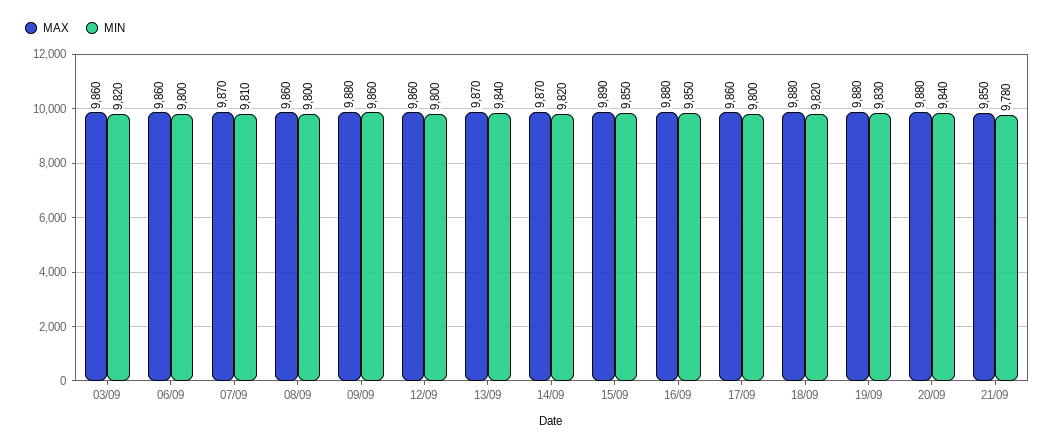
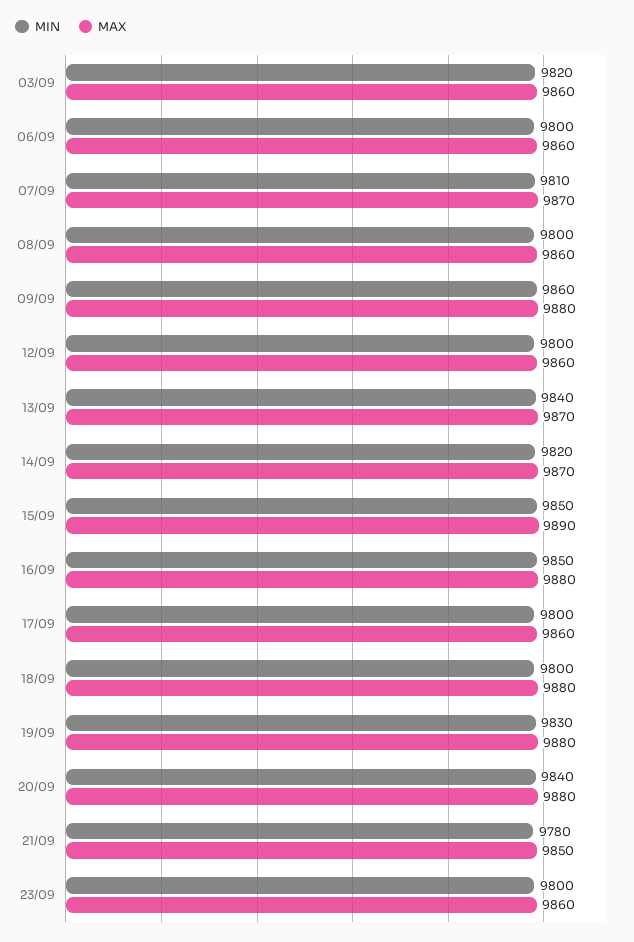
MIN, 18/09: 9820 -> 9800
MIN, 23/09: none -> 9800
MAX, 23/09: none -> 9860

